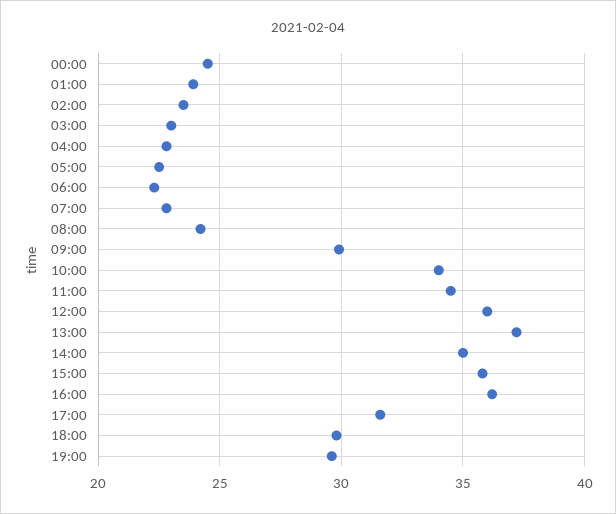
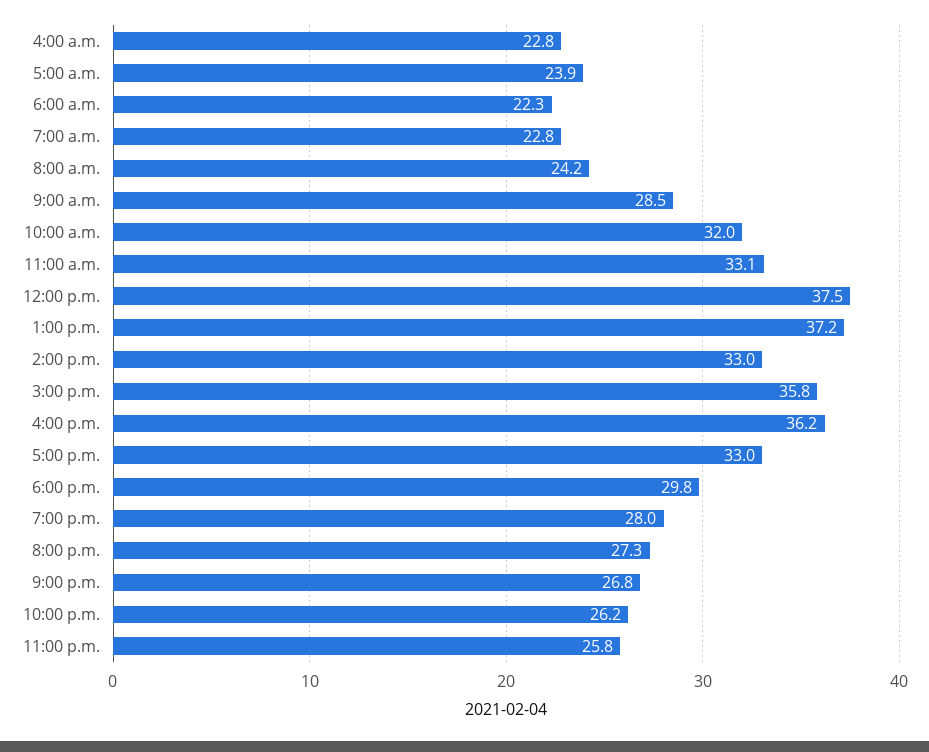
00:00: 24.5 -> none
01:00: 24 -> none
02:00: 23.5 -> none
03:00: 23 -> none
05:00: 22.5 -> 23.9
09:00: 30 -> 28.5
10:00: 34 -> 32
11:00: 34.5 -> 33.1
12:00: 36 -> 37.5
14:00: 35 -> 33
17:00: 31.5 -> 33
19:00: 29.5 -> 28
8:00 p.m.: none -> 27.3
9:00 p.m.: none -> 26.8
10:00 p.m.: none -> 26.2
11:00 p.m.: none -> 25.8

